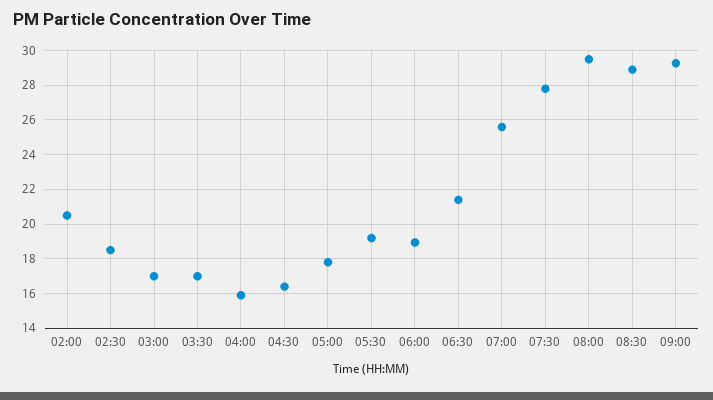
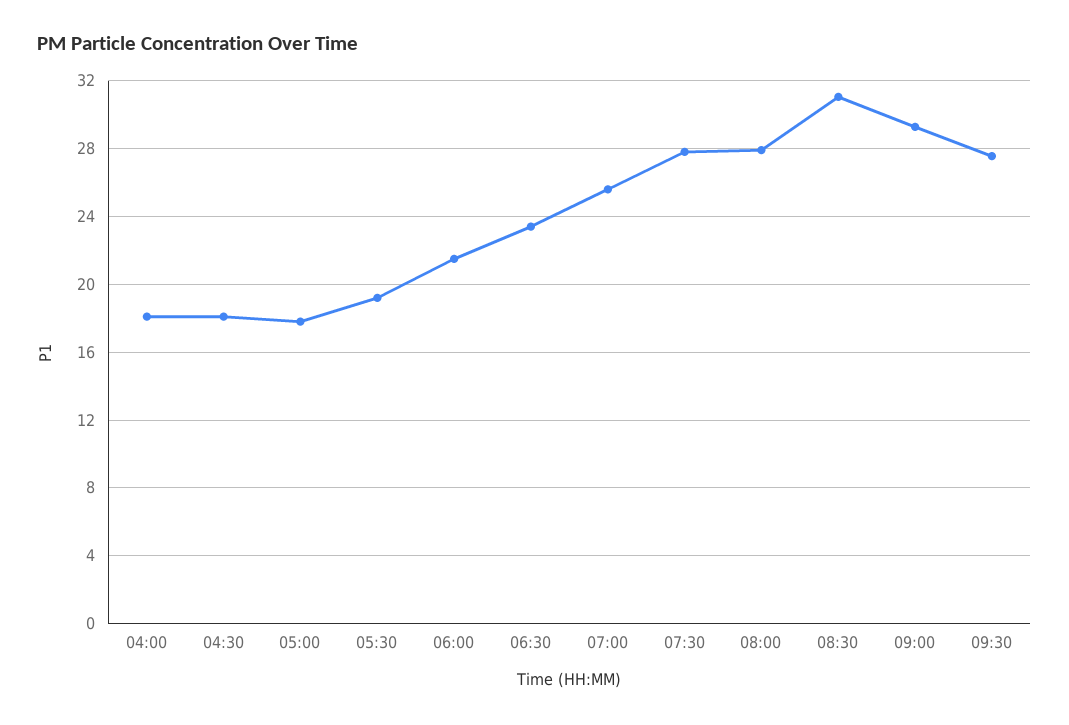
02:00: 20.5 -> none
02:30: 18.5 -> none
03:00: 17 -> none
03:30: 17 -> none
04:00: 16 -> 18
04:30: 16.5 -> 18
06:00: 19 -> 21.5
06:30: 21.5 -> 23.5
08:00: 29.5 -> 28
08:30: 29 -> 31
09:30: none -> 27.5

